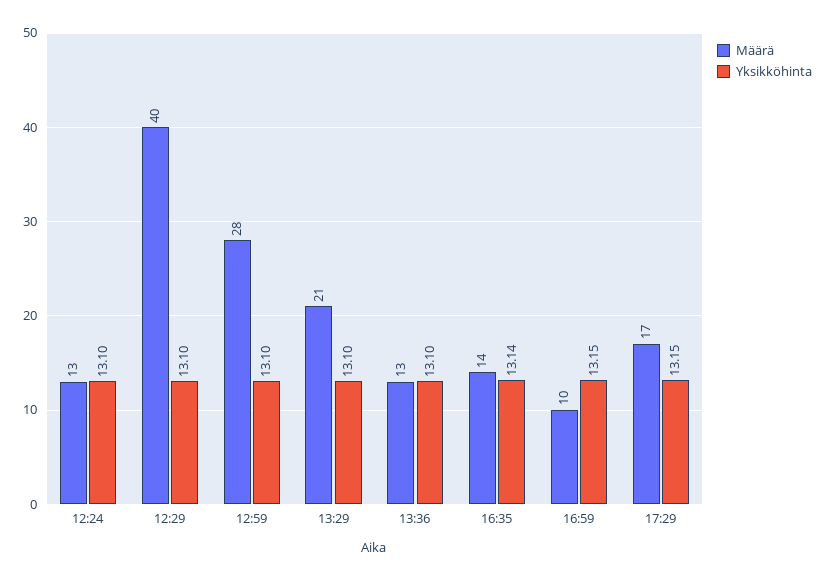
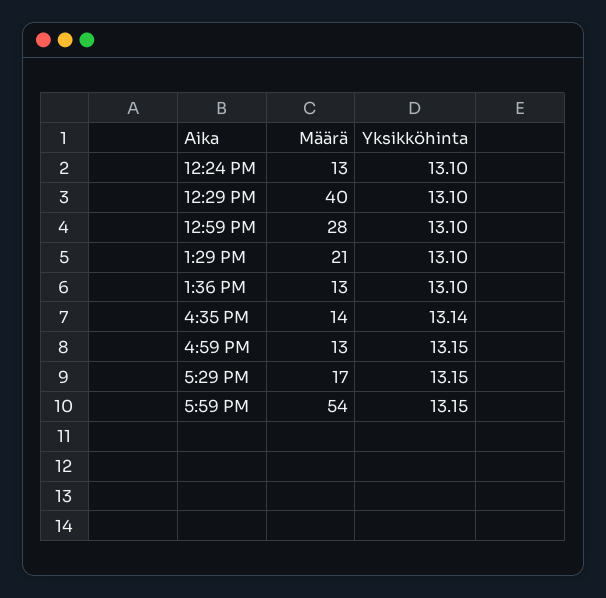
Määrä, 16:59: 10 -> 13
Määrä, 5:59 PM: none -> 54
Yksikköhinta, 5:59 PM: none -> 13.15

